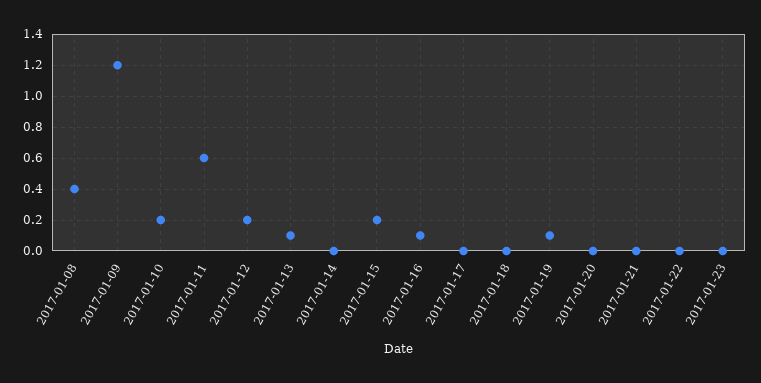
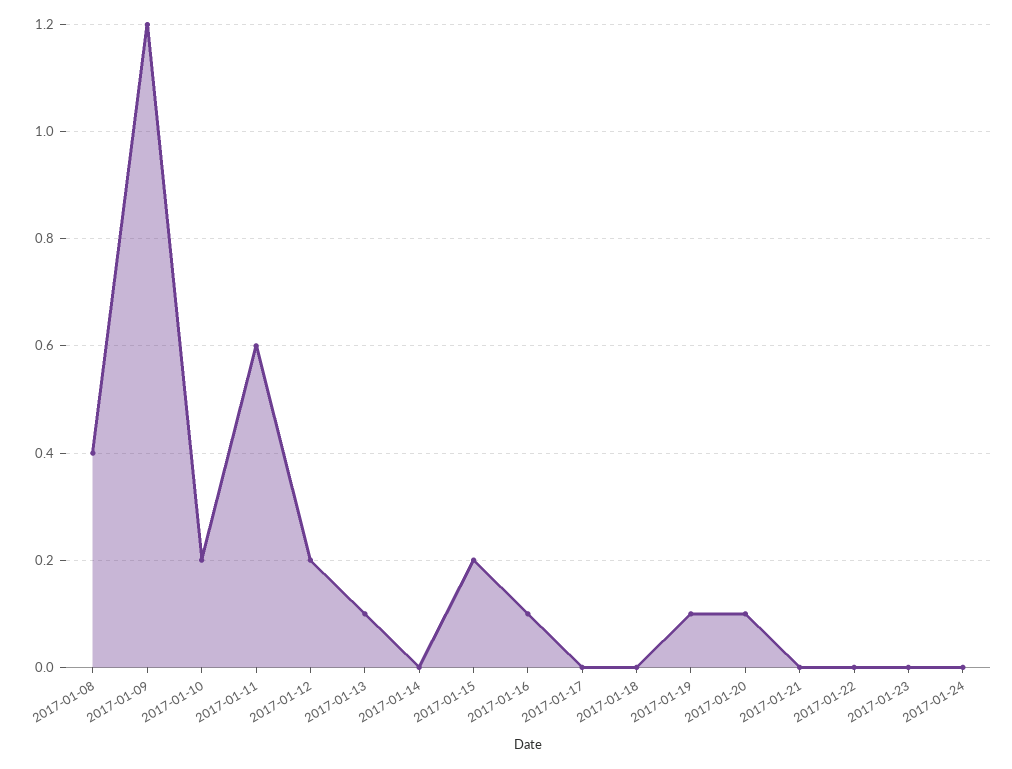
2017-01-20: 0 -> 0.1
2017-01-24: none -> 0

